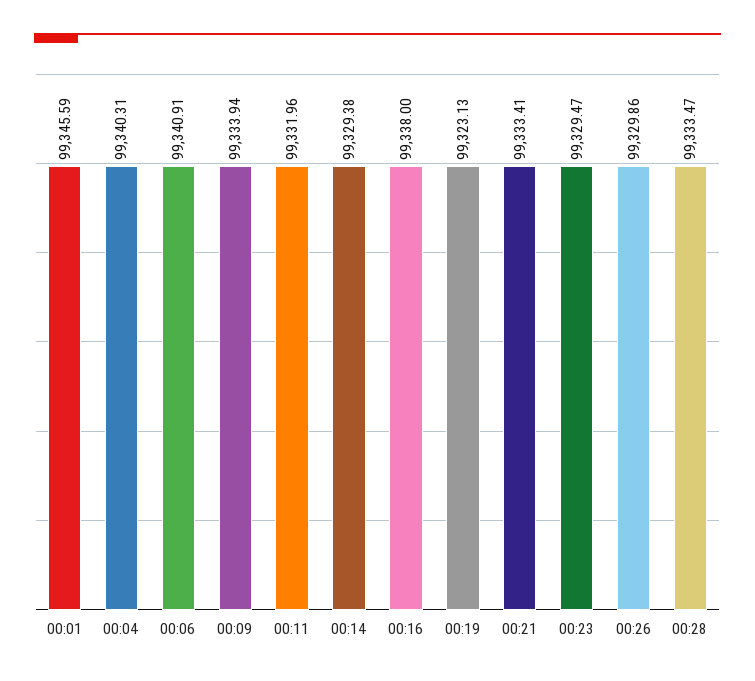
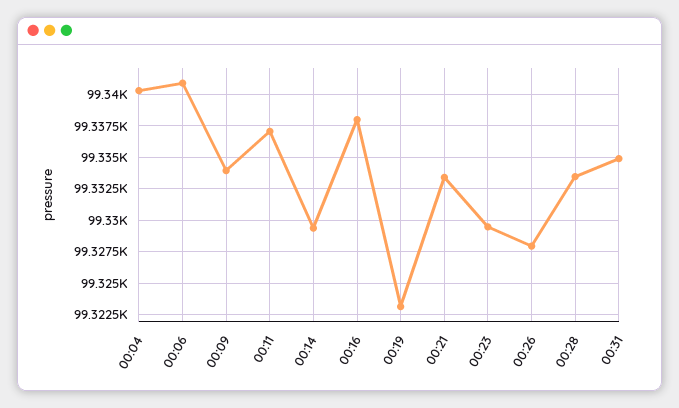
00:01: 99345.59 -> none
00:11: 99331.96 -> 99337
00:26: 99329.86 -> 99328
00:31: none -> 99335

